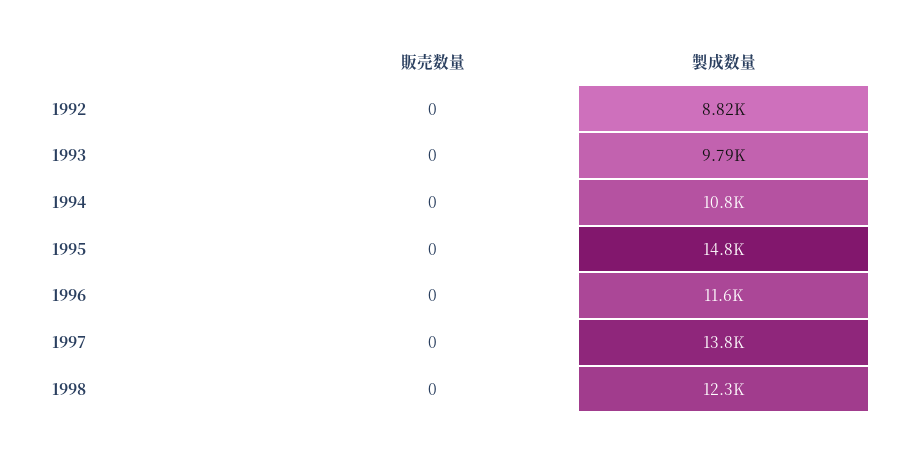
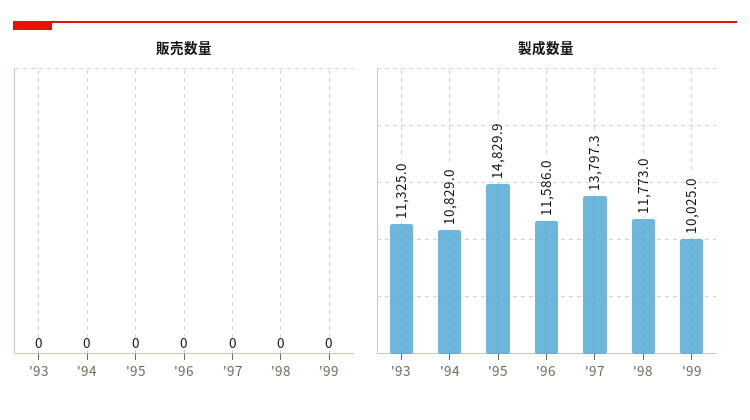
販売数量, 1992: 0 -> none
製成数量, 1992: 8820 -> none
製成数量, 1993: 9790 -> 11325
製成数量, 1998: 12300 -> 11773
販売数量, '99: none -> 0
製成数量, '99: none -> 10025

